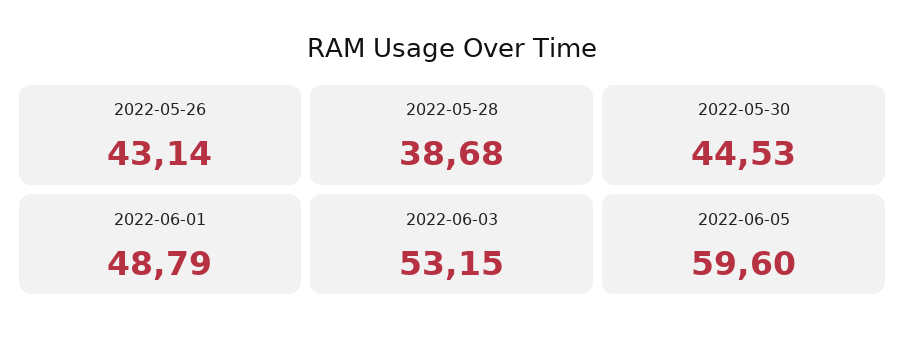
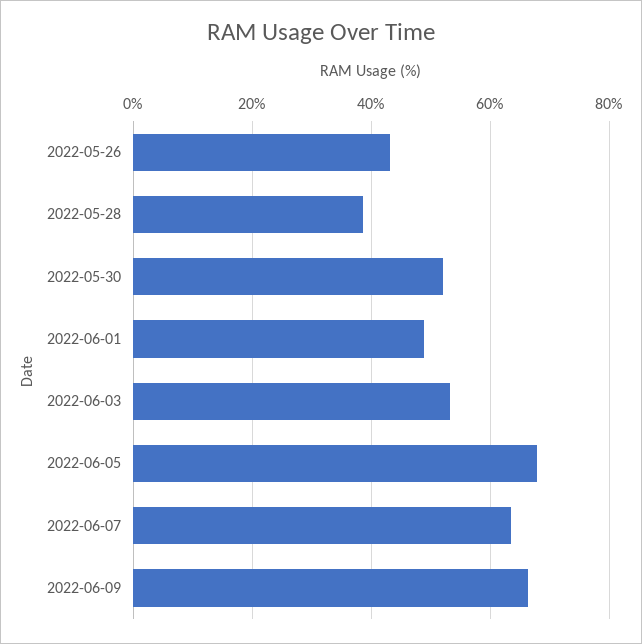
2022-05-30: 44.53 -> 52
2022-06-05: 59.6 -> 68
2022-06-07: none -> 64
2022-06-09: none -> 66

